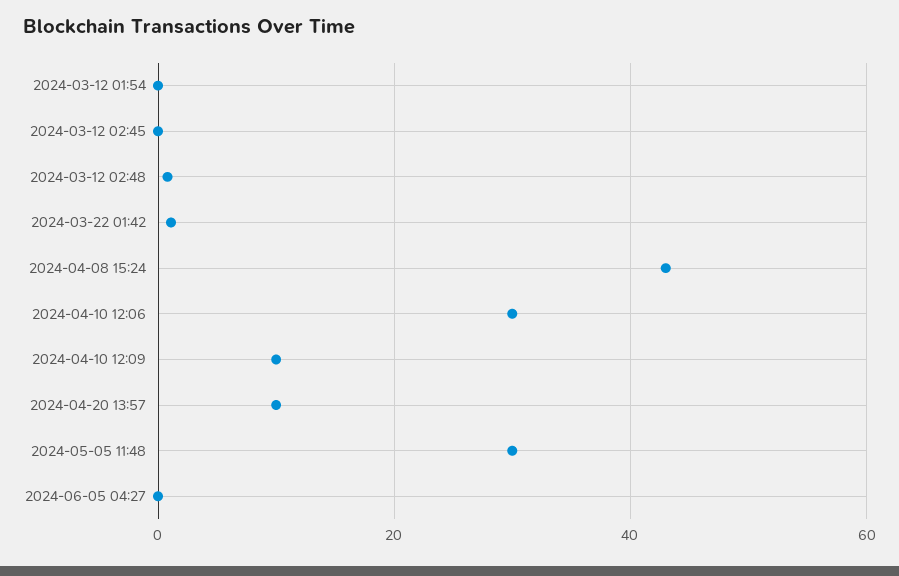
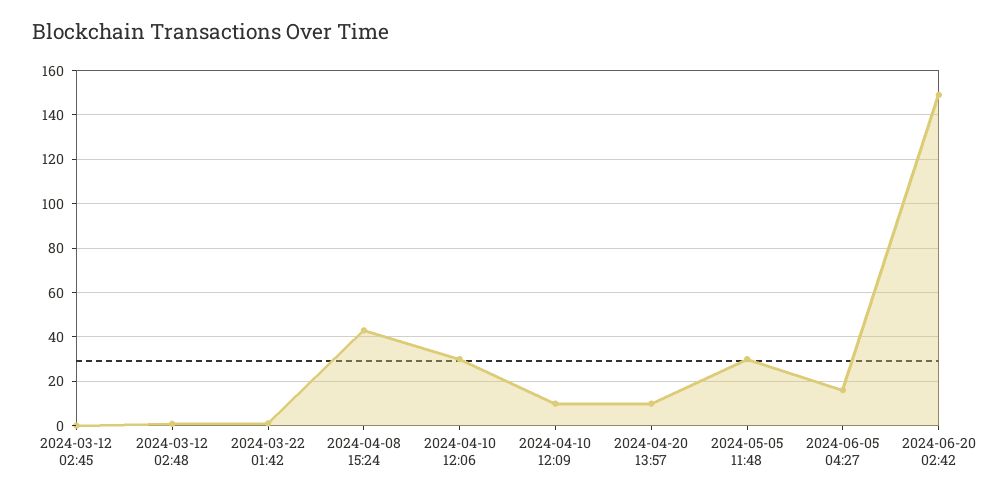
2024-03-12 01:54: 0 -> none
2024-06-05 04:27: 0 -> 15
2024-06-20 02:42: none -> 150

